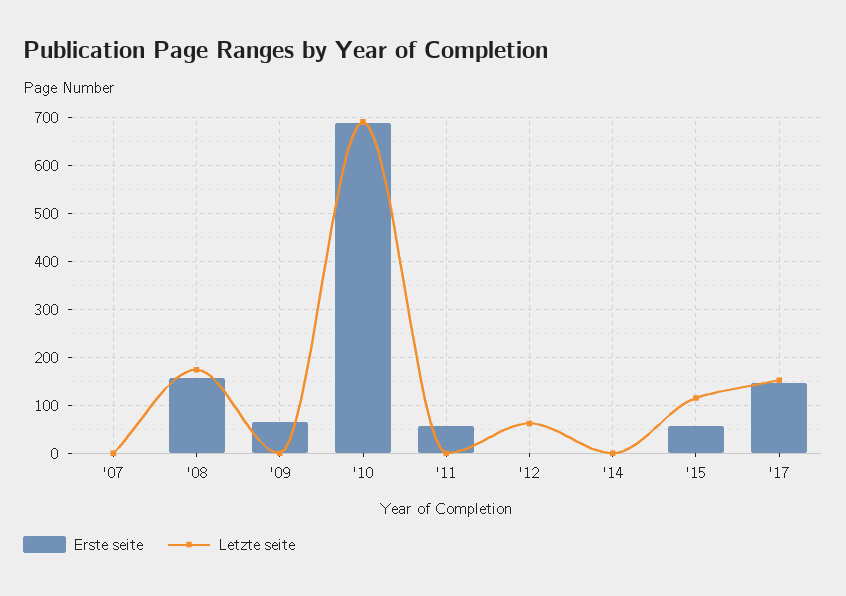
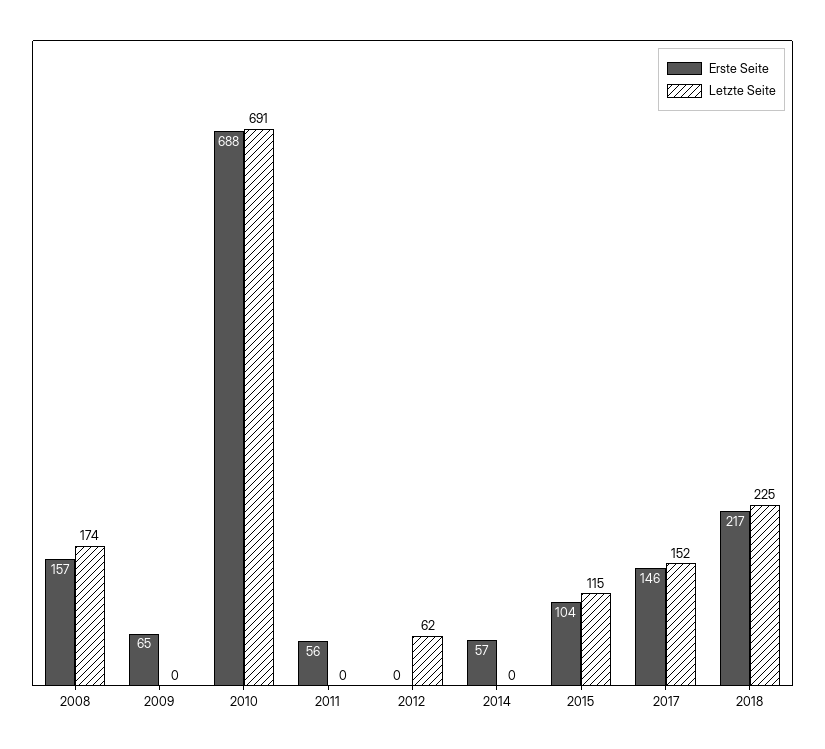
Erste seite, '07: 0 -> none
Letzte seite, '07: 0 -> none
Erste seite, '14: 0 -> 57
Erste seite, '15: 60 -> 104
Erste seite, 2018: none -> 217
Letzte seite, 2018: none -> 225

